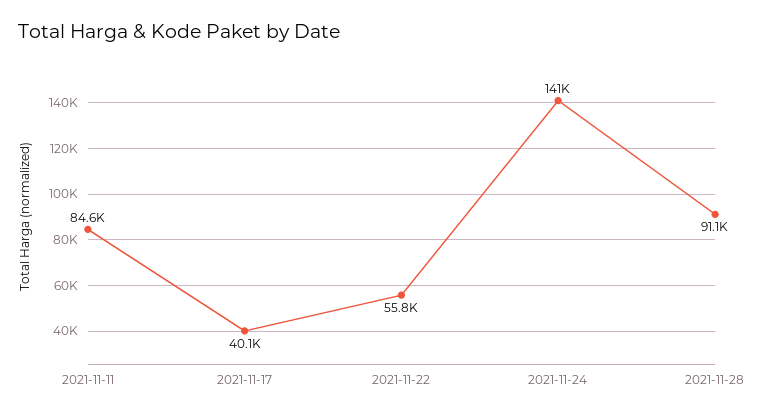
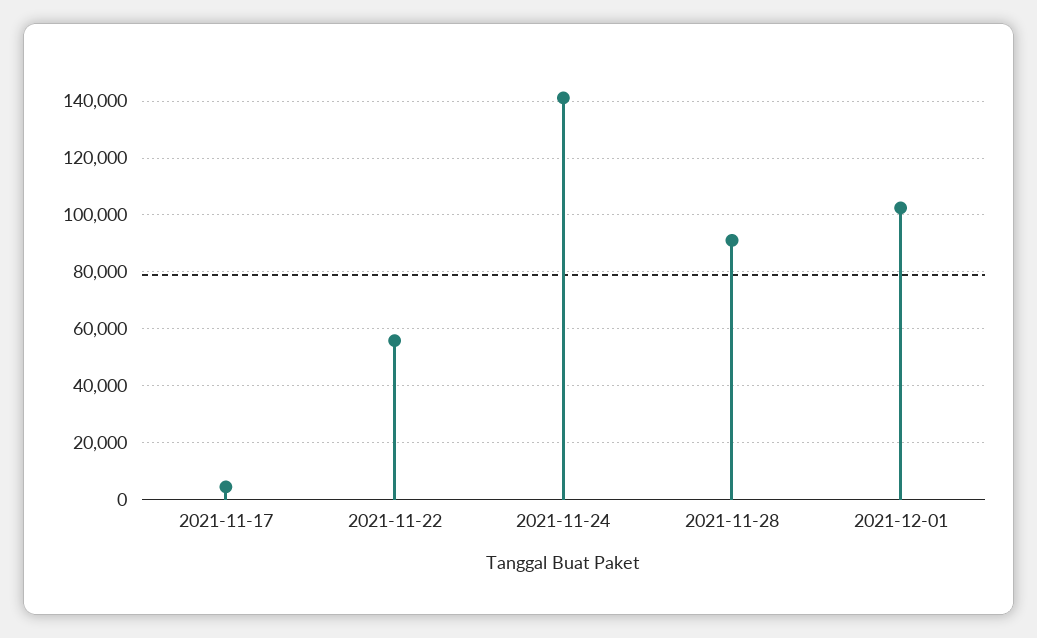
2021-11-11: 84600 -> none
2021-11-17: 40100 -> 5000
2021-12-01: none -> 102500

